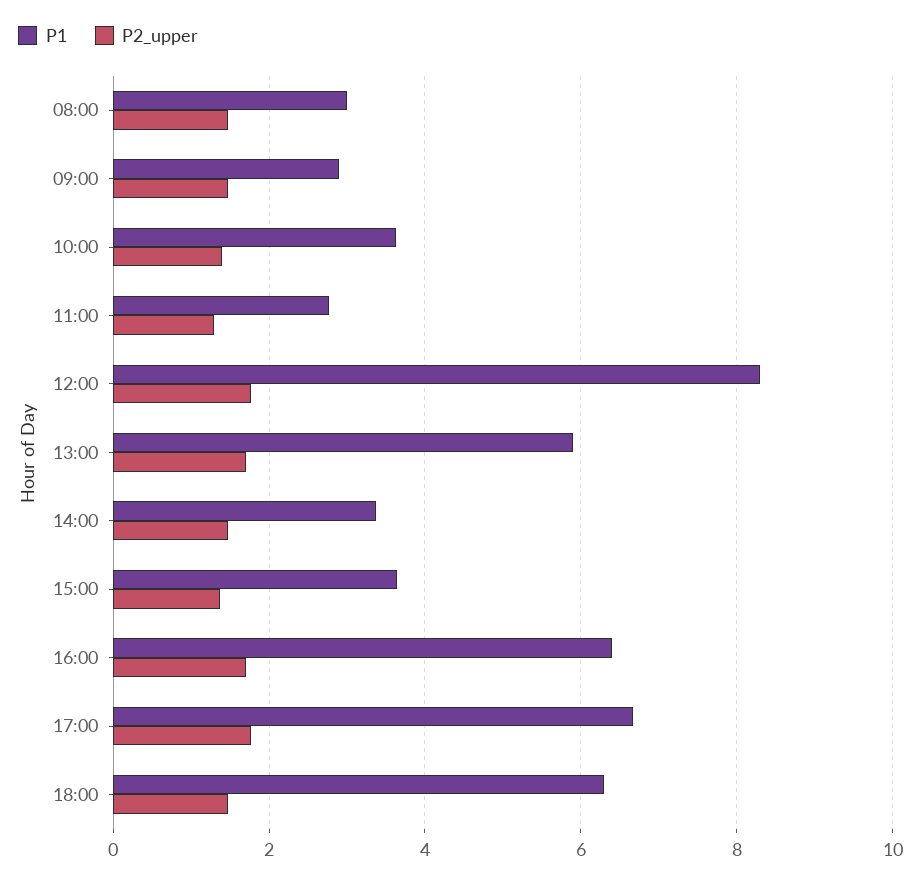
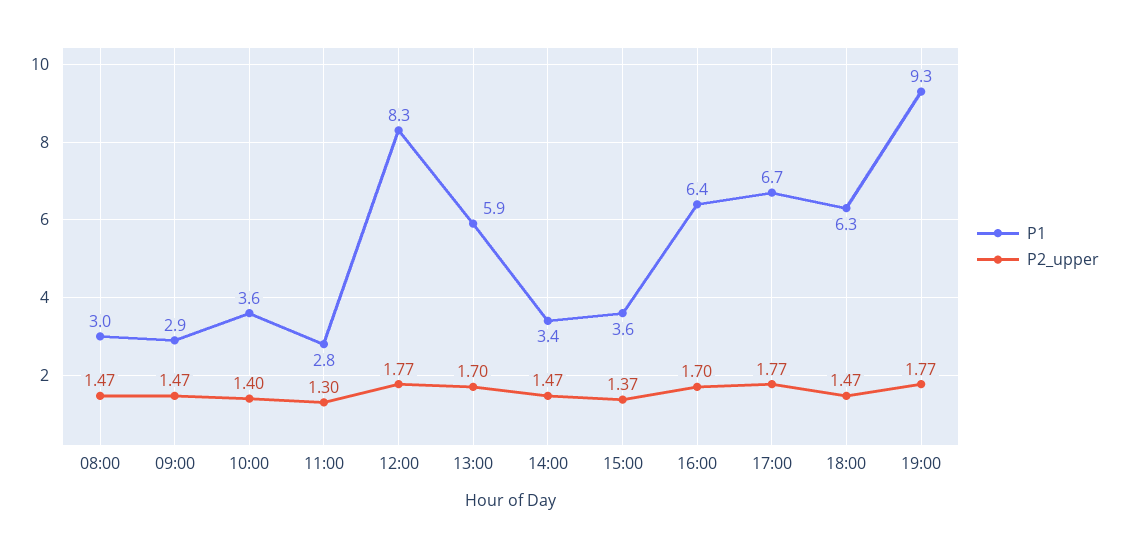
P1, 19:00: none -> 9.3
P2_upper, 19:00: none -> 1.77

